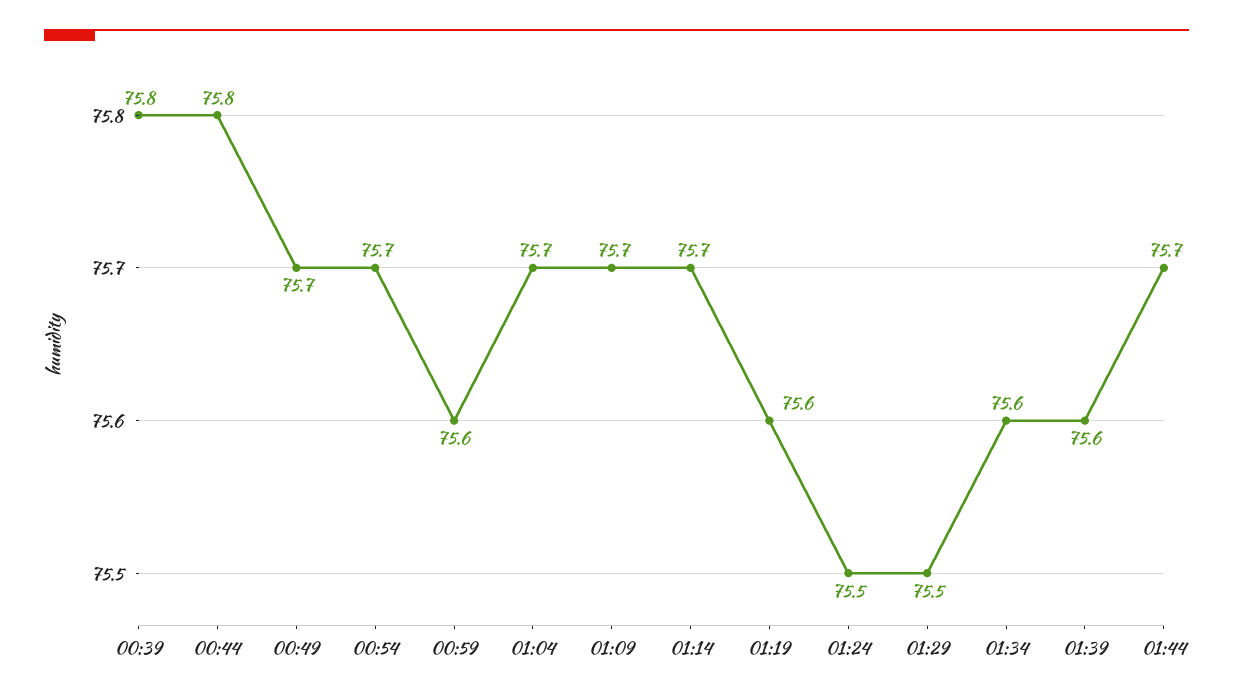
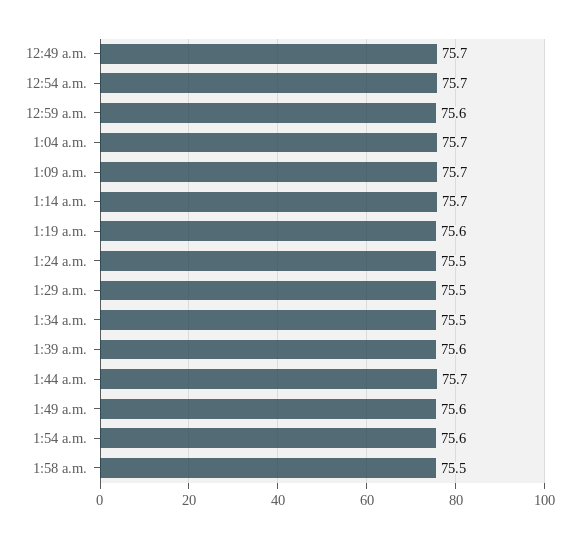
00:39: 75.8 -> none
00:44: 75.8 -> none
01:34: 75.6 -> 75.5
1:49 a.m.: none -> 75.6
1:54 a.m.: none -> 75.6
1:58 a.m.: none -> 75.5

